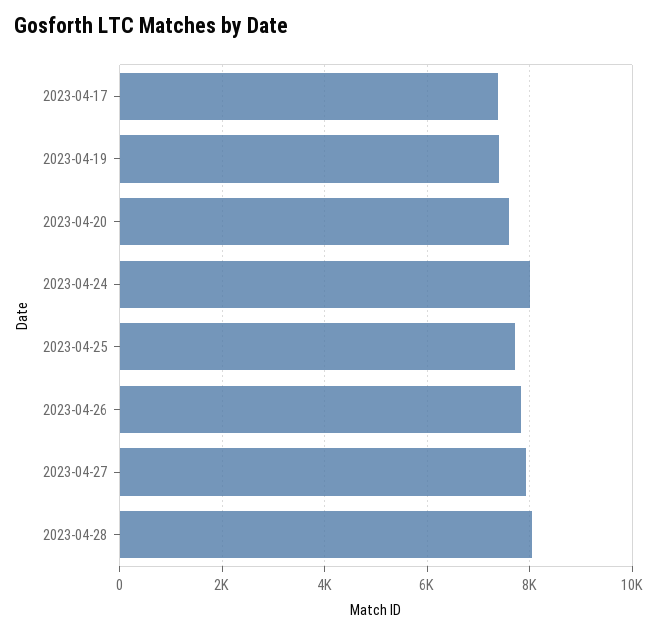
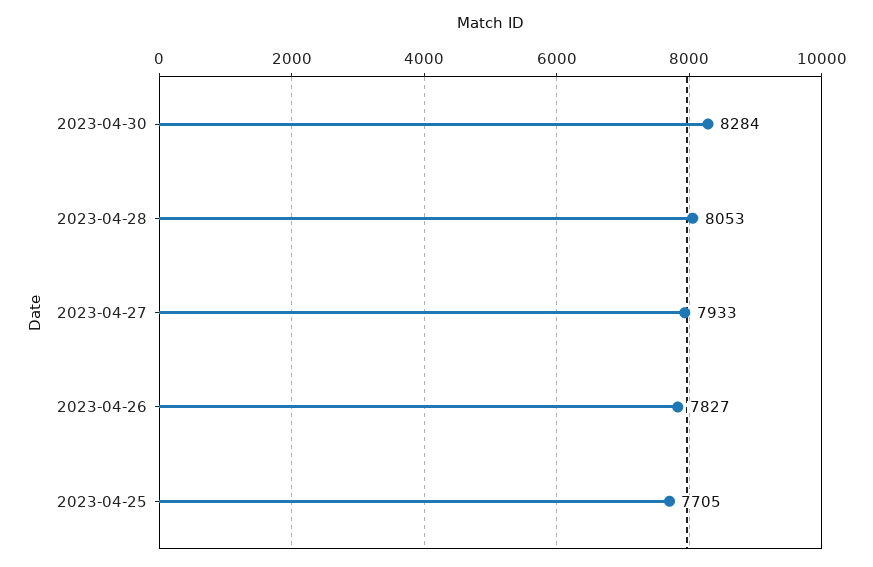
2023-04-17: 7400 -> none
2023-04-19: 7400 -> none
2023-04-20: 7600 -> none
2023-04-24: 8000 -> none
2023-04-30: none -> 8284

